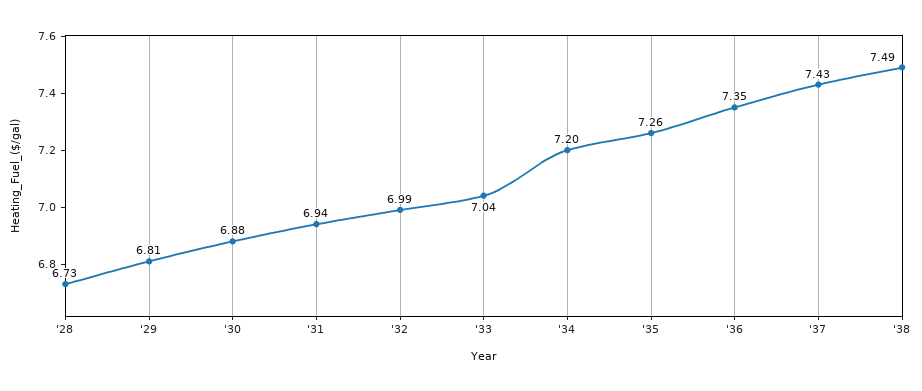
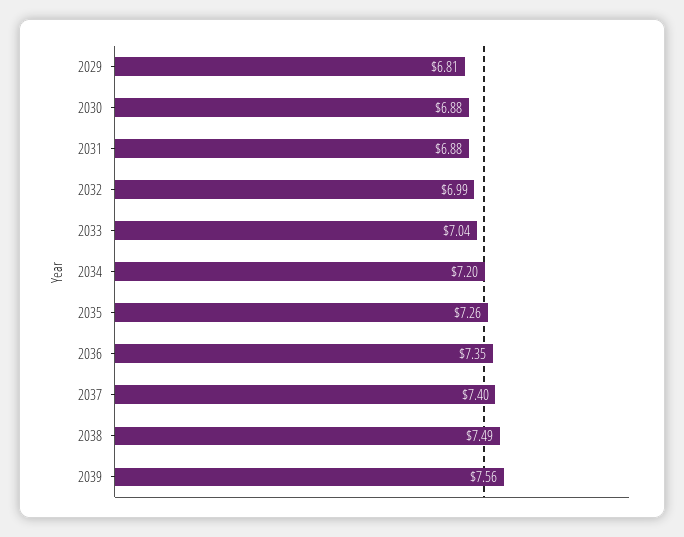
'28: 6.73 -> none
'31: 6.94 -> 6.88
'37: 7.43 -> 7.4
2039: none -> 7.56

